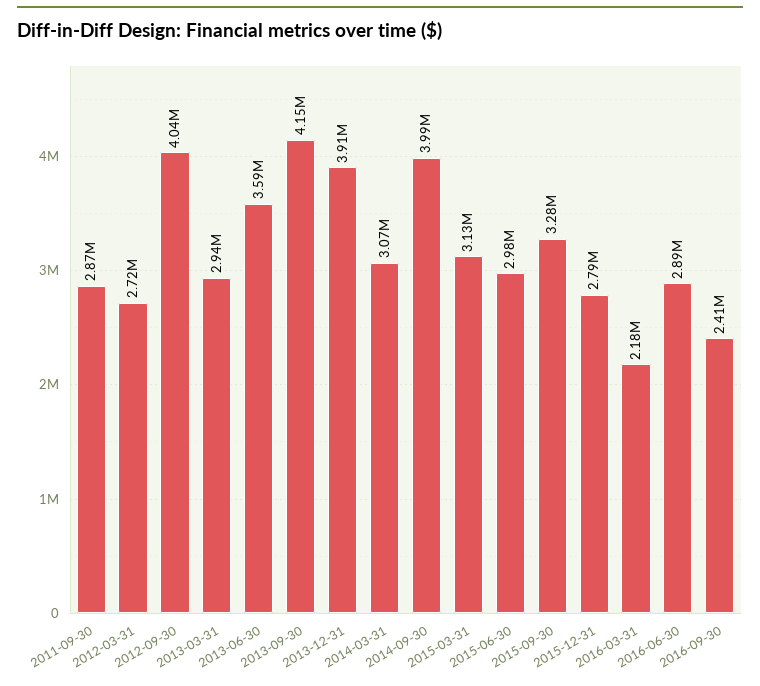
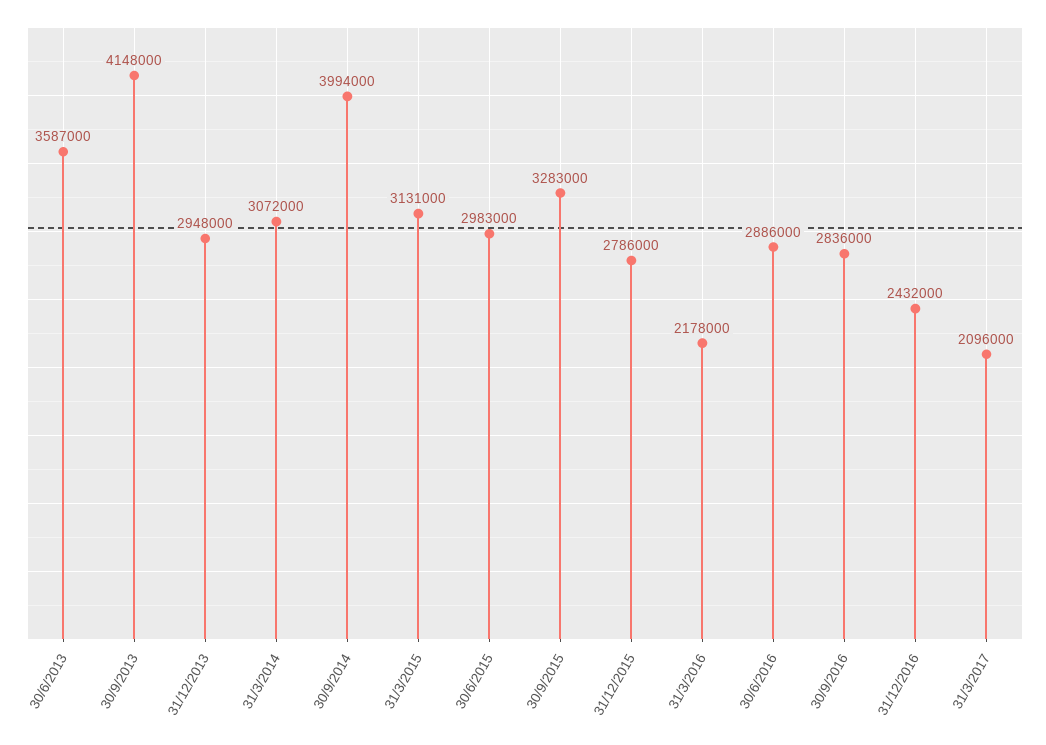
2011-09-30: 2870000 -> none
2012-03-31: 2720000 -> none
2012-09-30: 4040000 -> none
2013-03-31: 2940000 -> none
2013-12-31: 3910000 -> 2948000
2016-09-30: 2410000 -> 2836000
31/12/2016: none -> 2432000
31/3/2017: none -> 2096000

